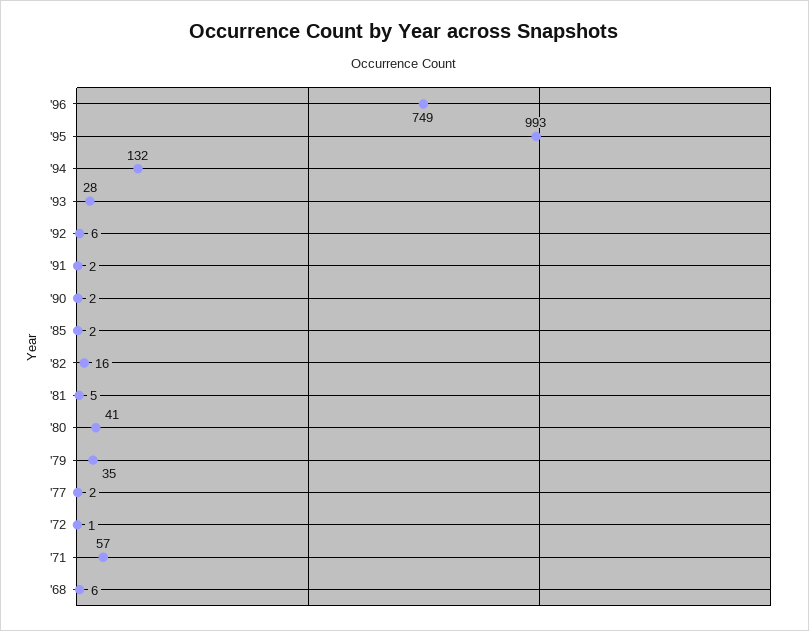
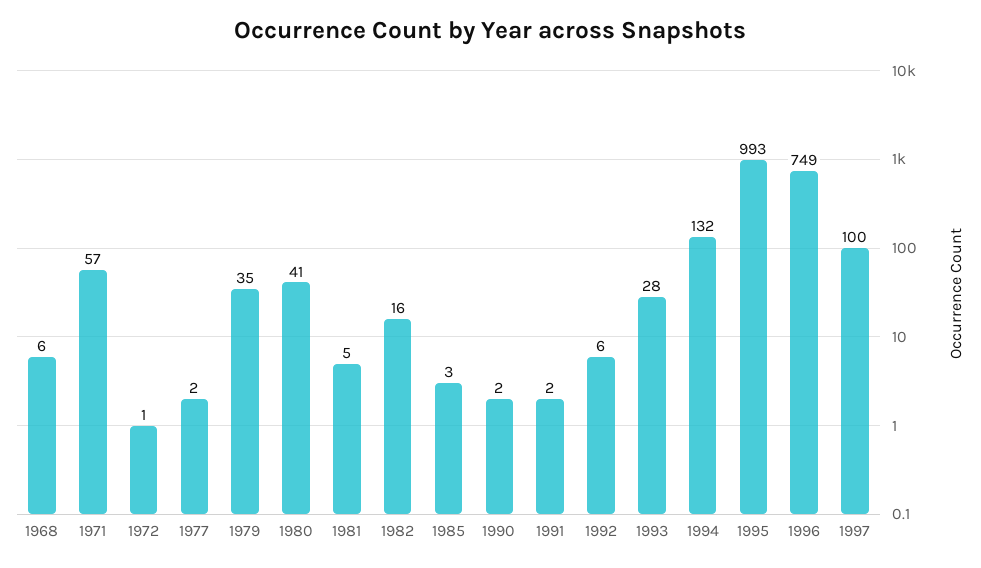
'85: 2 -> 3
1997: none -> 100

